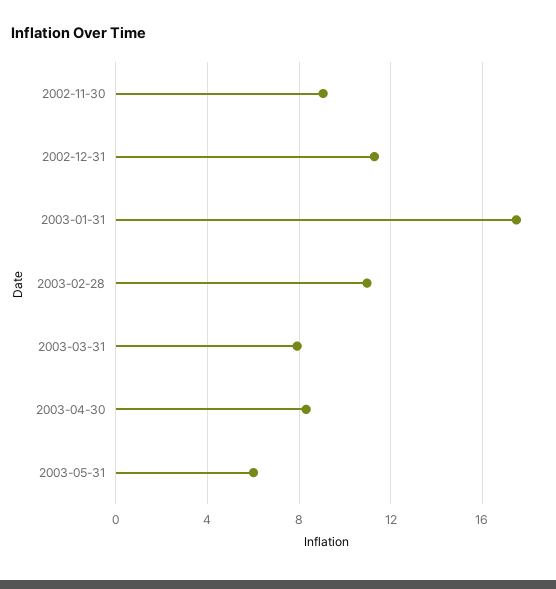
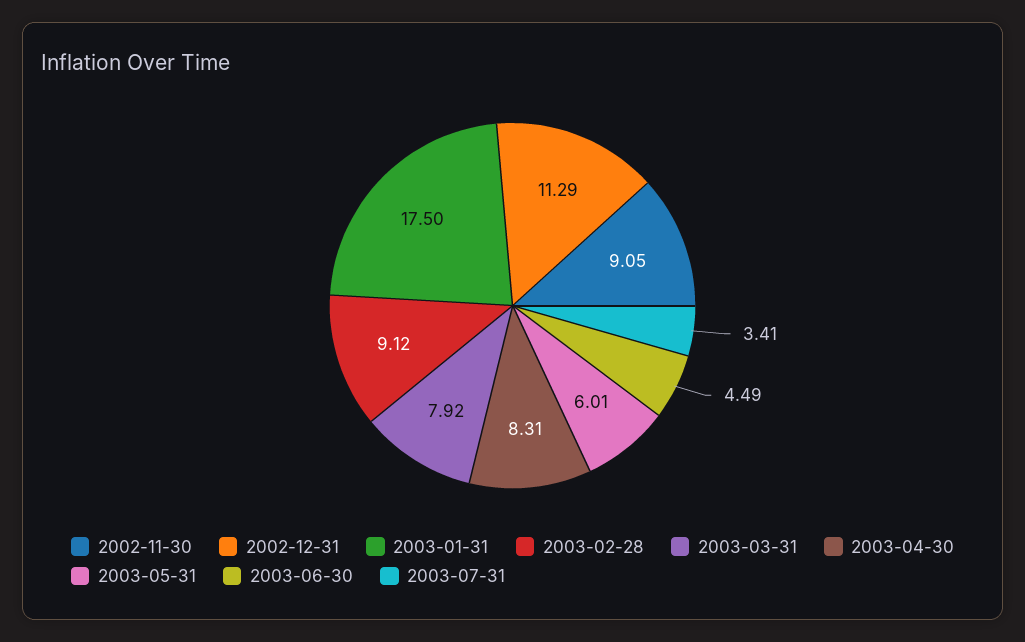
2003-02-28: 11 -> 9.12
2003-06-30: none -> 4.49
2003-07-31: none -> 3.41

